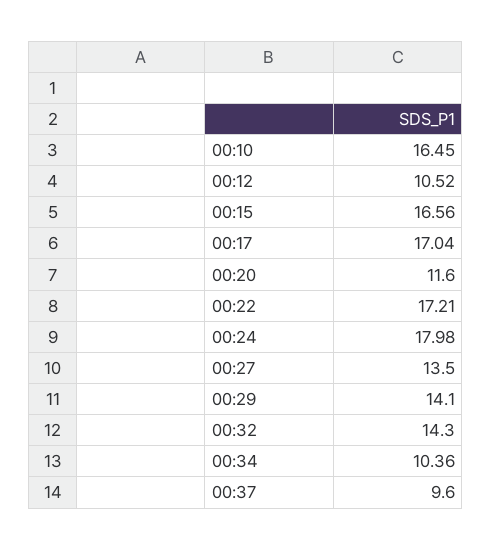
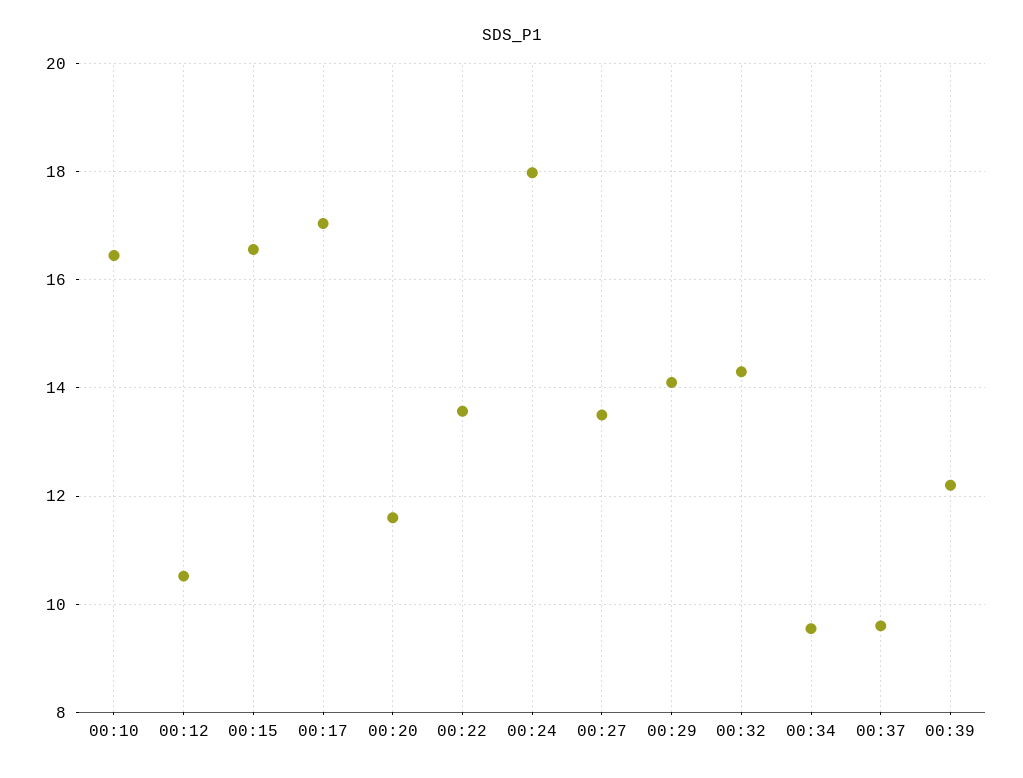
00:22: 17.21 -> 13.6
00:34: 10.36 -> 9.6
00:39: none -> 12.2

